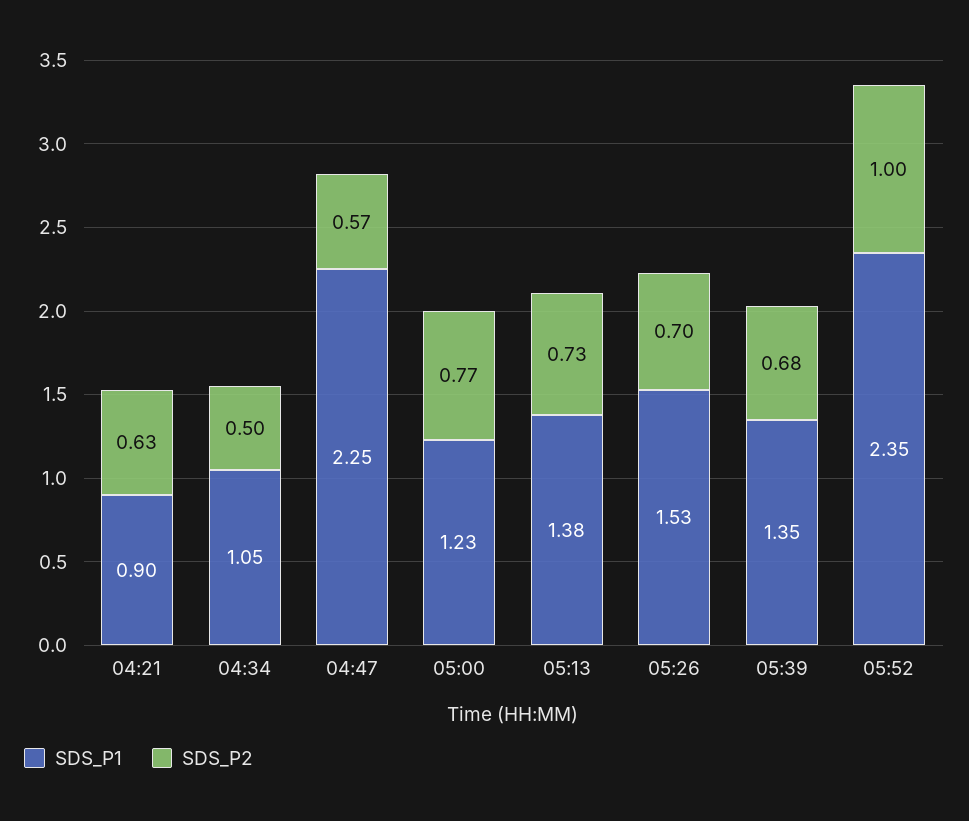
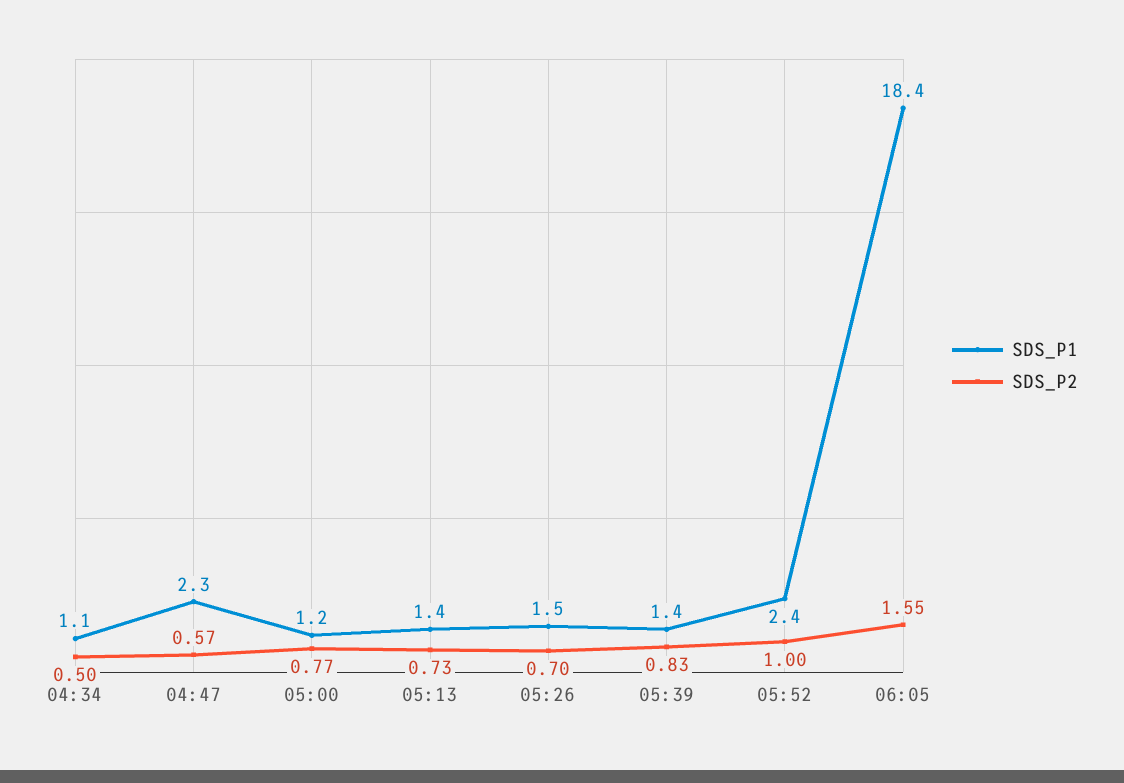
SDS_P1, 04:21: 0.9 -> none
SDS_P2, 04:21: 0.63 -> none
SDS_P2, 05:39: 0.68 -> 0.83
SDS_P1, 06:05: none -> 18.4
SDS_P2, 06:05: none -> 1.55

